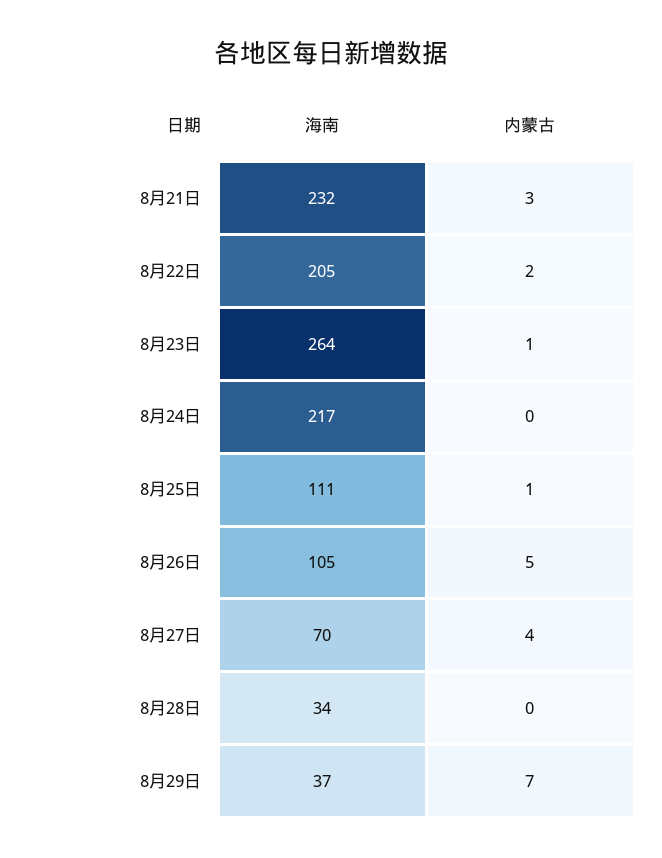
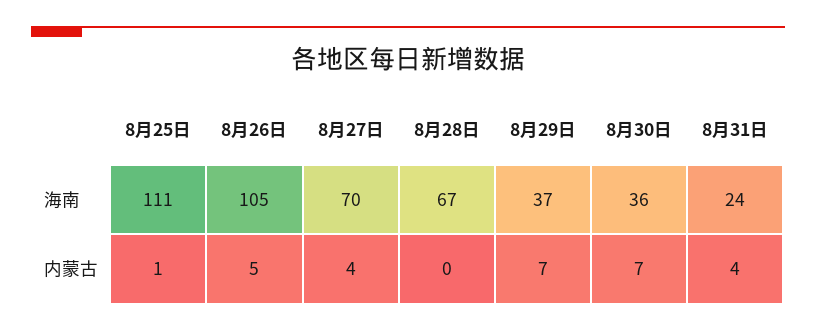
海南, 8月21日: 232 -> none
内蒙古, 8月21日: 3 -> none
海南, 8月22日: 205 -> none
内蒙古, 8月22日: 2 -> none
海南, 8月23日: 264 -> none
内蒙古, 8月23日: 1 -> none
海南, 8月24日: 217 -> none
内蒙古, 8月24日: 0 -> none
海南, 8月28日: 34 -> 67
海南, 8月30日: none -> 36
海南, 8月31日: none -> 24
内蒙古, 8月30日: none -> 7
内蒙古, 8月31日: none -> 4

